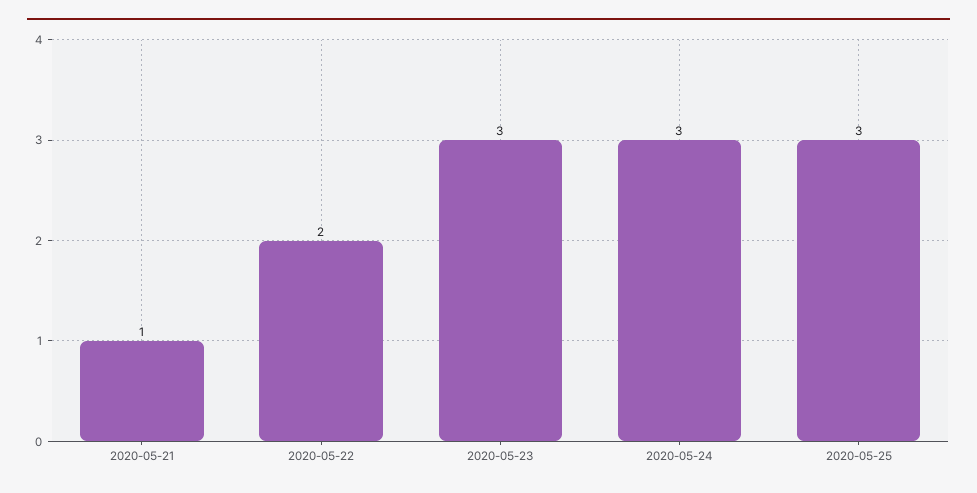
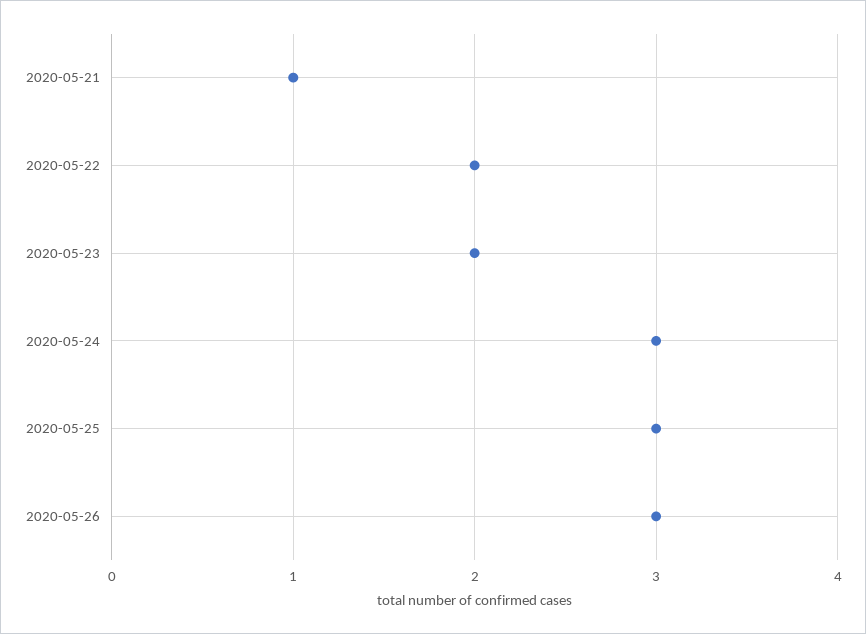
2020-05-23: 3 -> 2
2020-05-26: none -> 3

